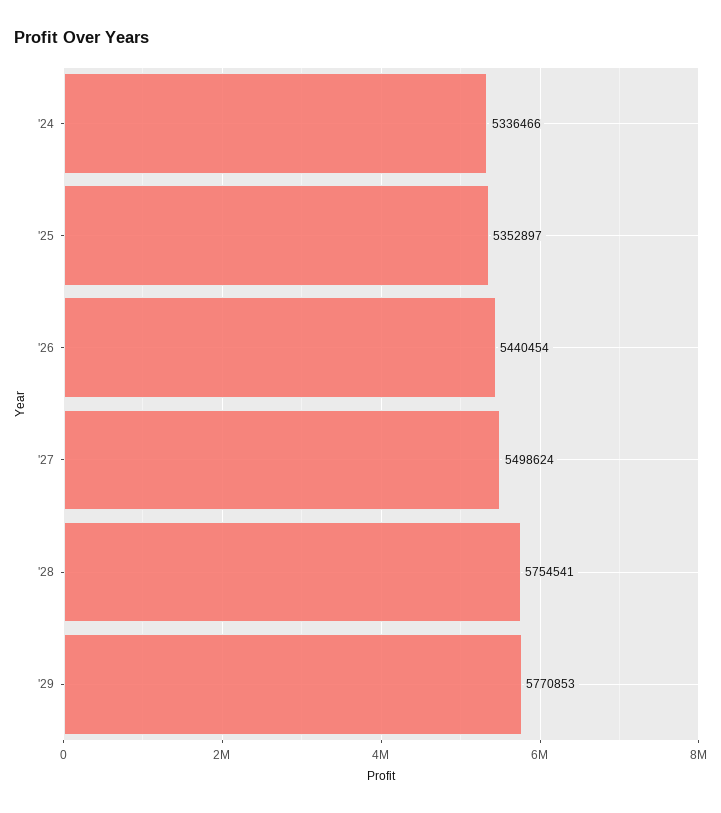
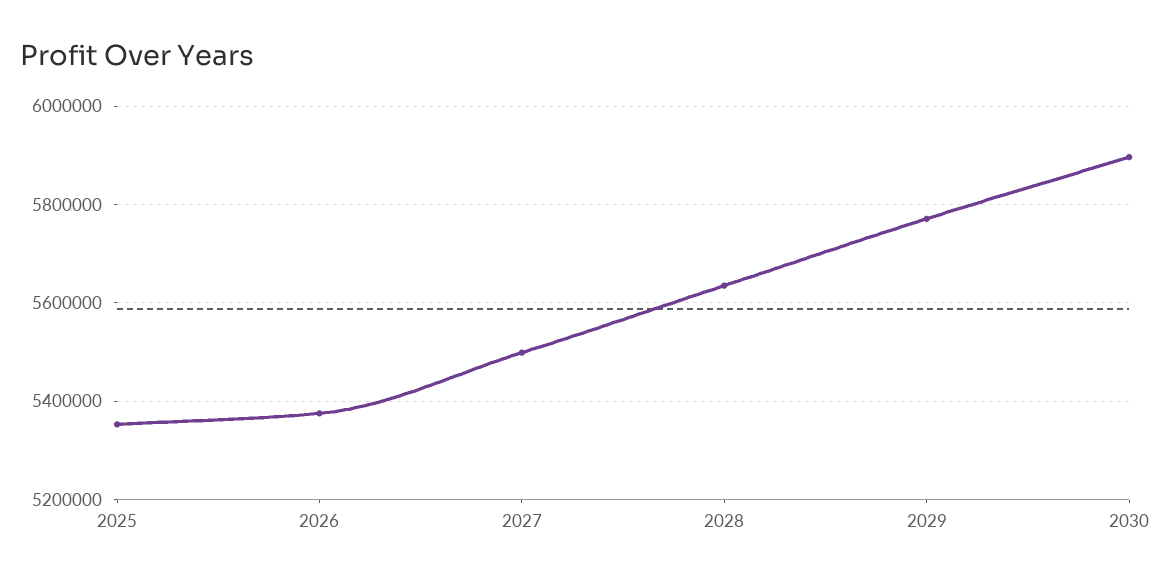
'24: 5336466 -> none
'26: 5440454 -> 5380000
'28: 5754541 -> 5640000
2030: none -> 5900000

